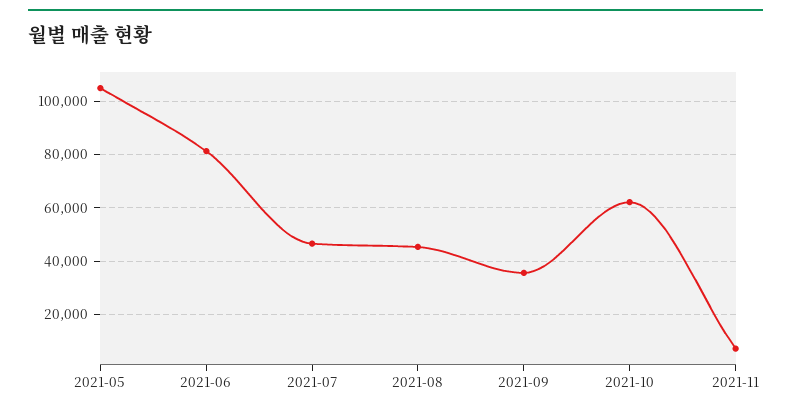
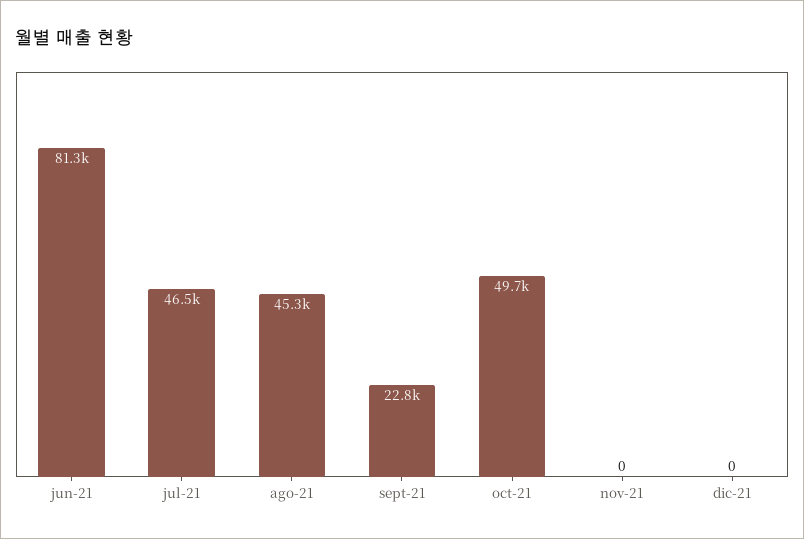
2021-05: 105000 -> none
2021-09: 35000 -> 22800
2021-10: 62500 -> 49700
2021-11: 7500 -> 0
dic-21: none -> 0

